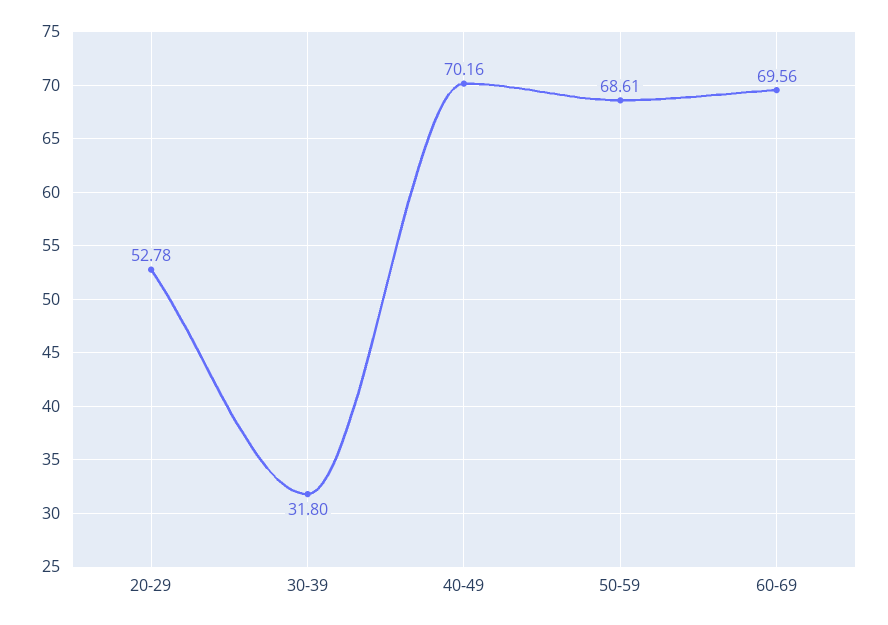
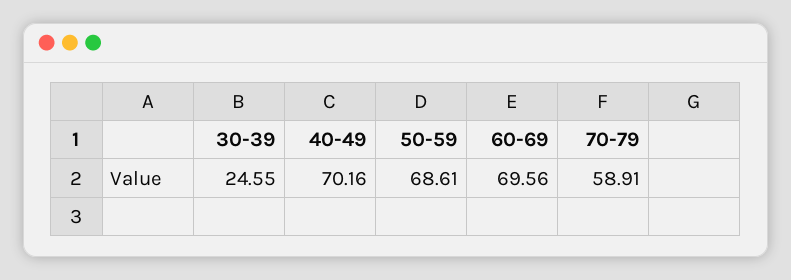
20-29: 52.78 -> none
30-39: 31.8 -> 24.55
70-79: none -> 58.91

